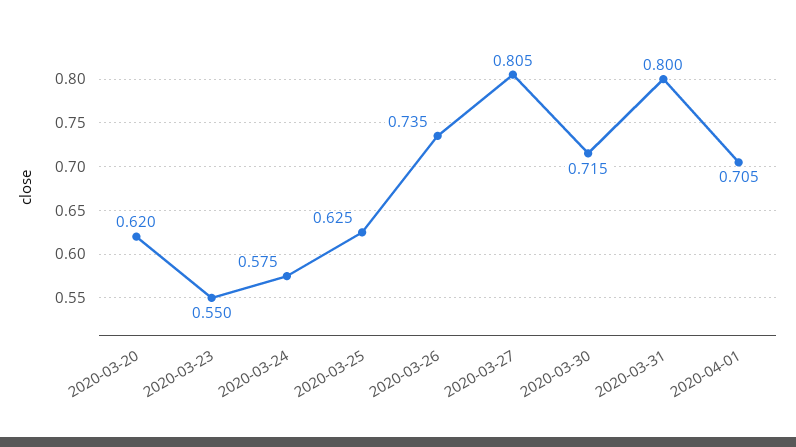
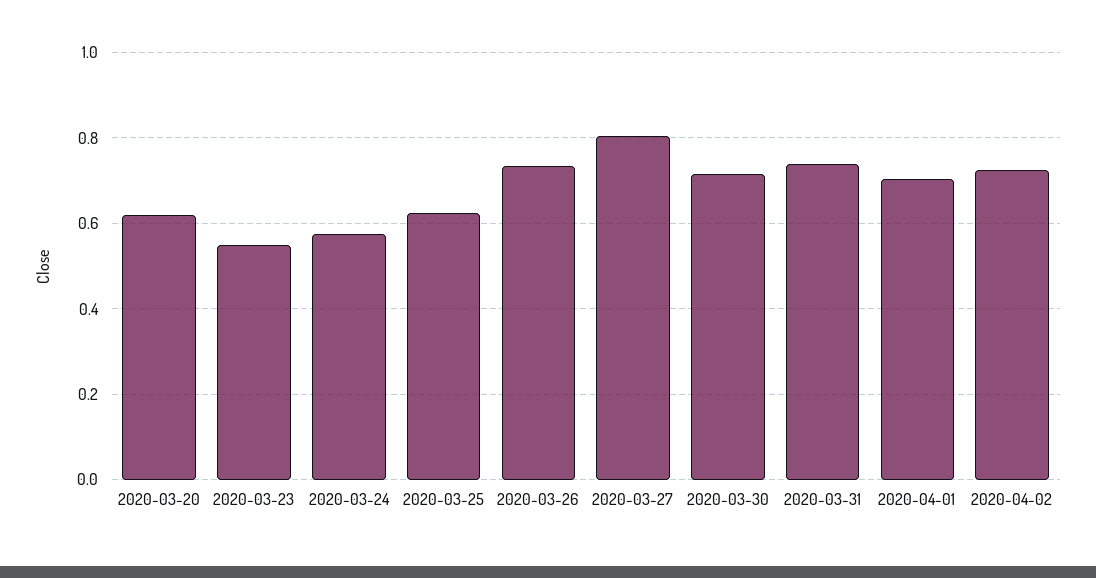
2020-03-31: 0.8 -> 0.74
2020-04-02: none -> 0.72

